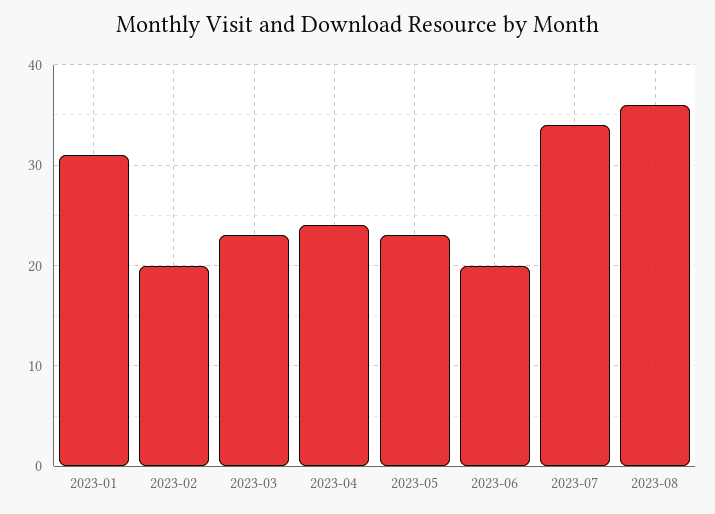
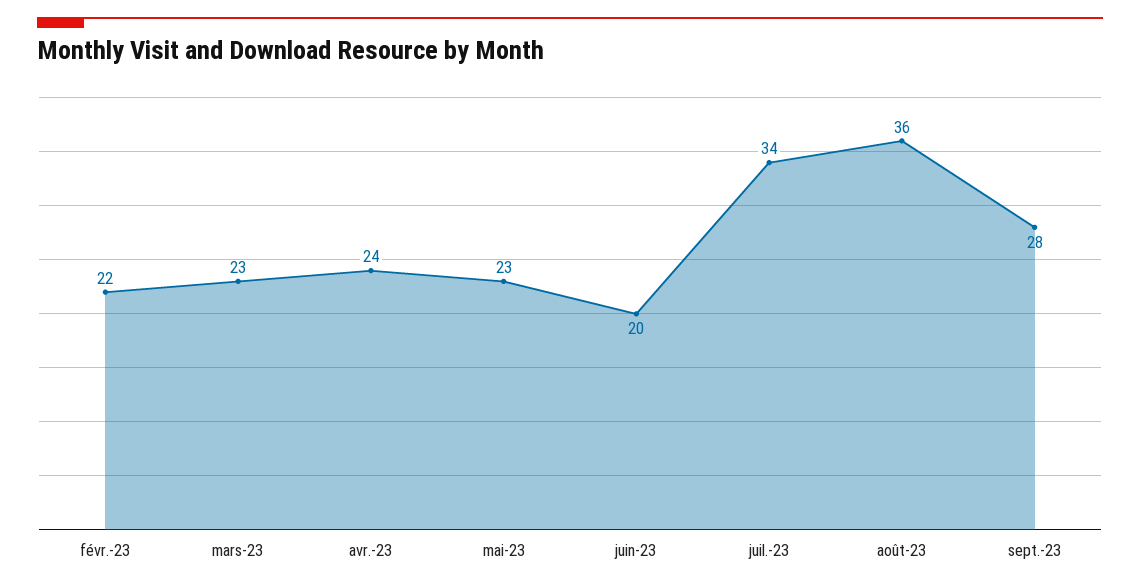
2023-01: 31 -> none
2023-02: 20 -> 22
sept.-23: none -> 28

